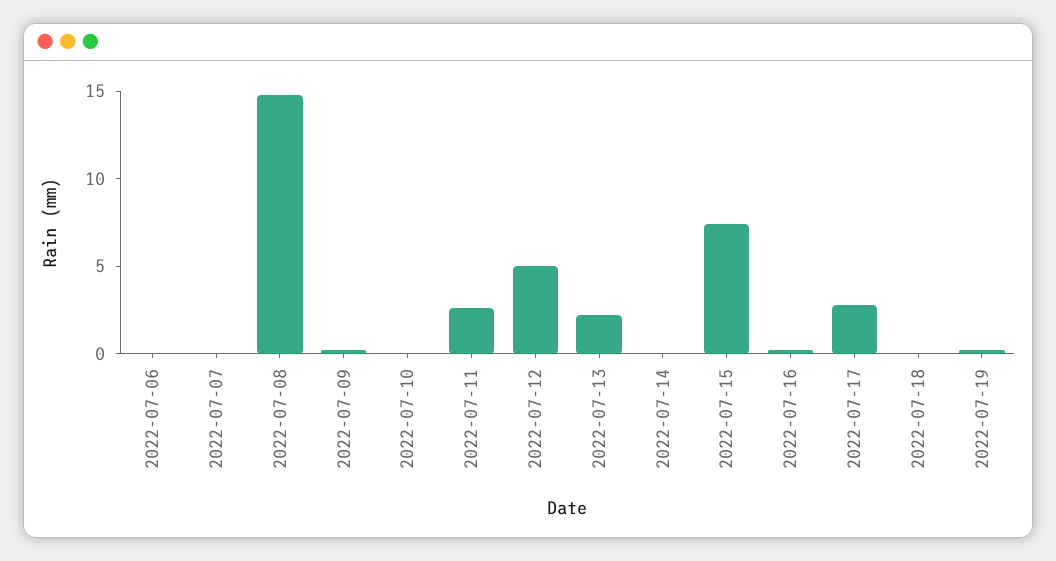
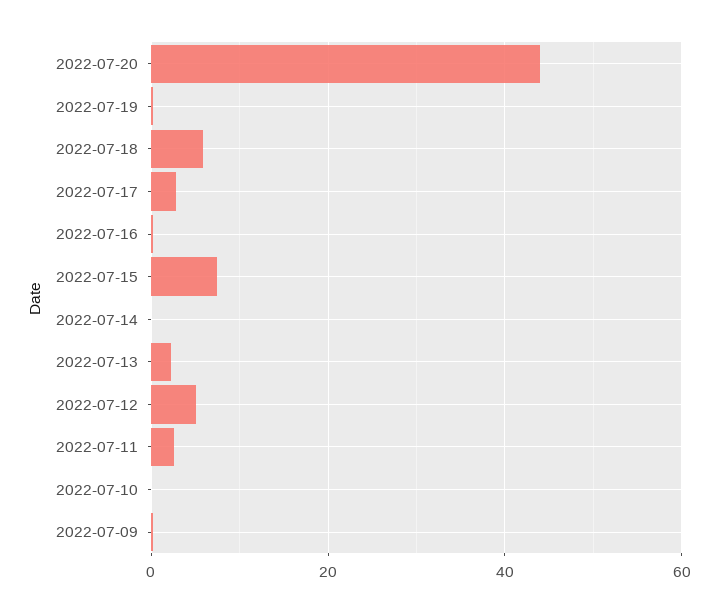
2022-07-06: 0 -> none
2022-07-07: 0 -> none
2022-07-08: 15 -> none
2022-07-18: 0 -> 6
2022-07-20: none -> 44

